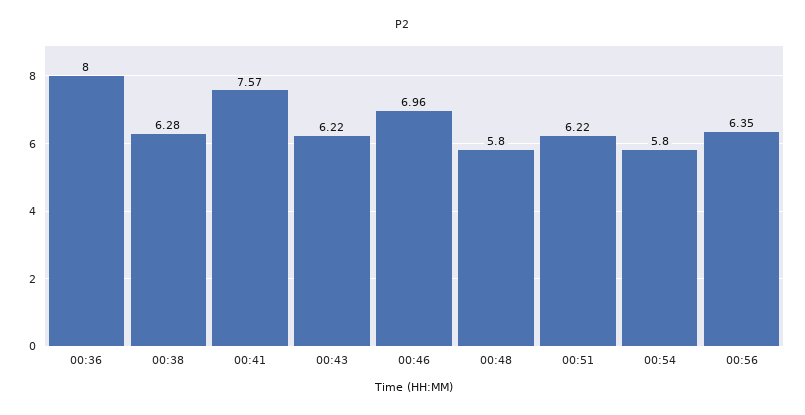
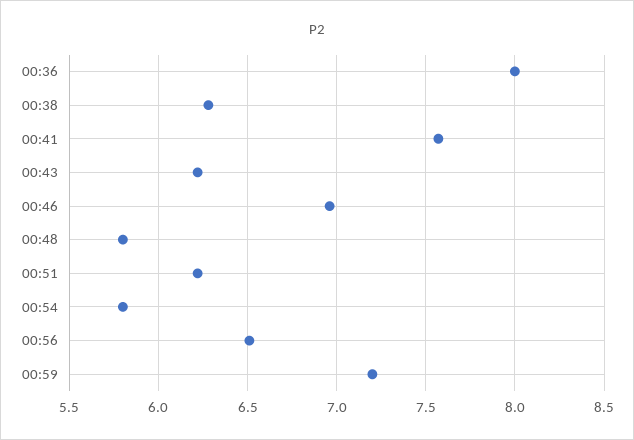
00:56: 6.35 -> 6.5
00:59: none -> 7.2

